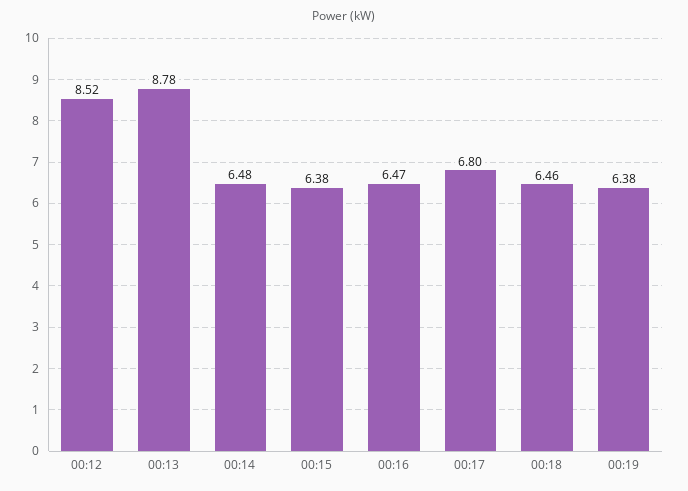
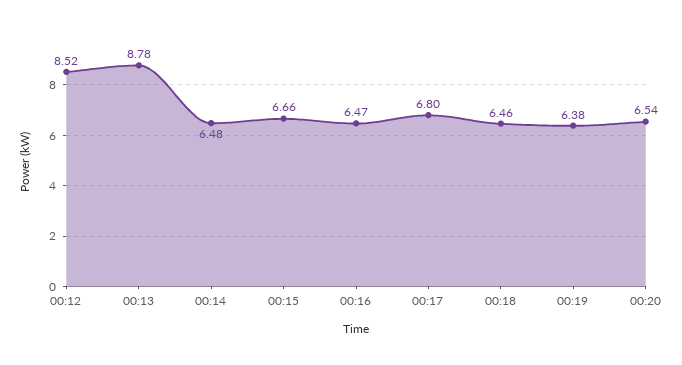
00:15: 6.38 -> 6.66
00:20: none -> 6.54

